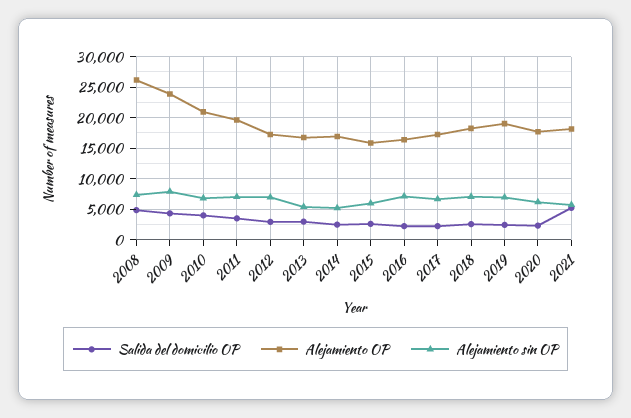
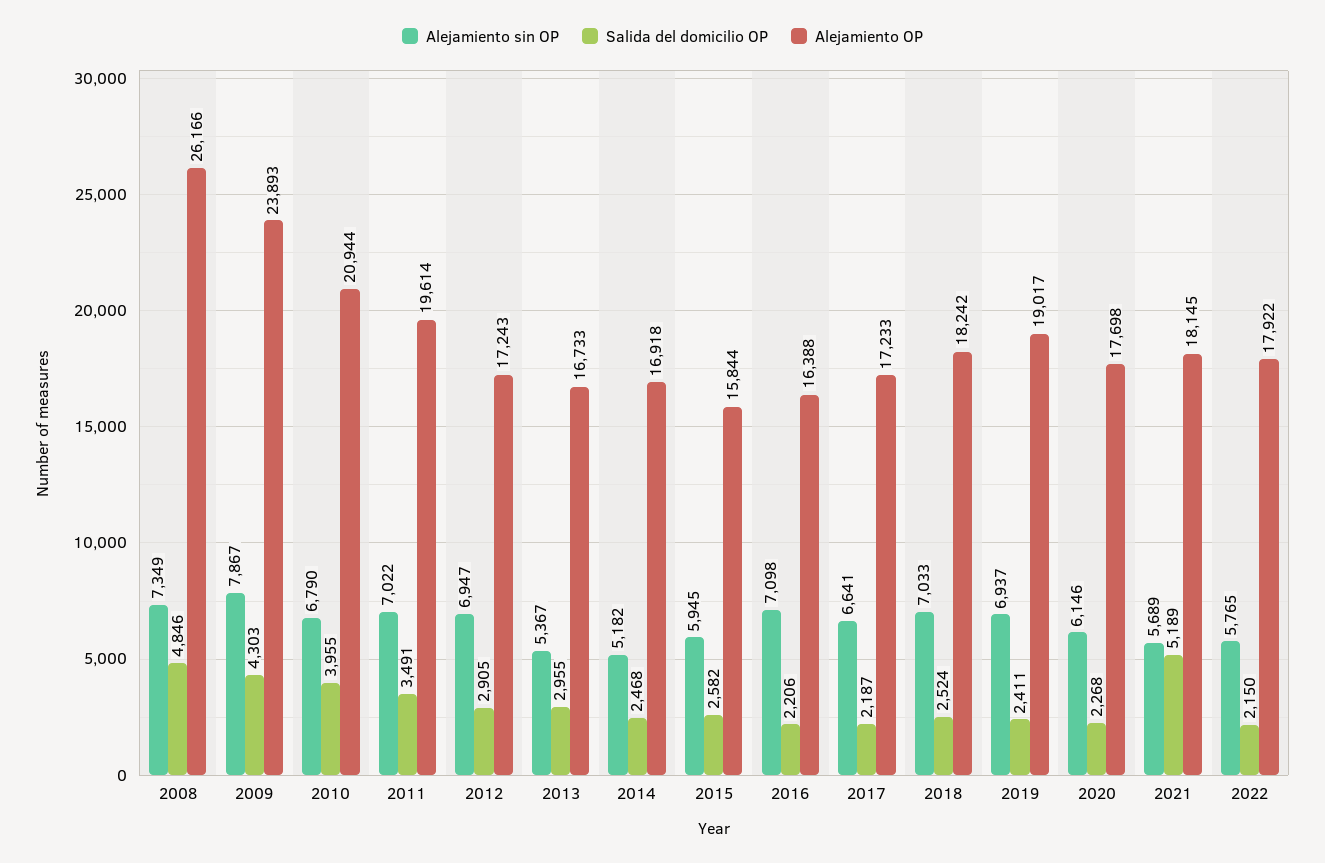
Alejamiento sin OP, 2022: none -> 5765
Salida del domicilio OP, 2022: none -> 2150
Alejamiento OP, 2022: none -> 17922

